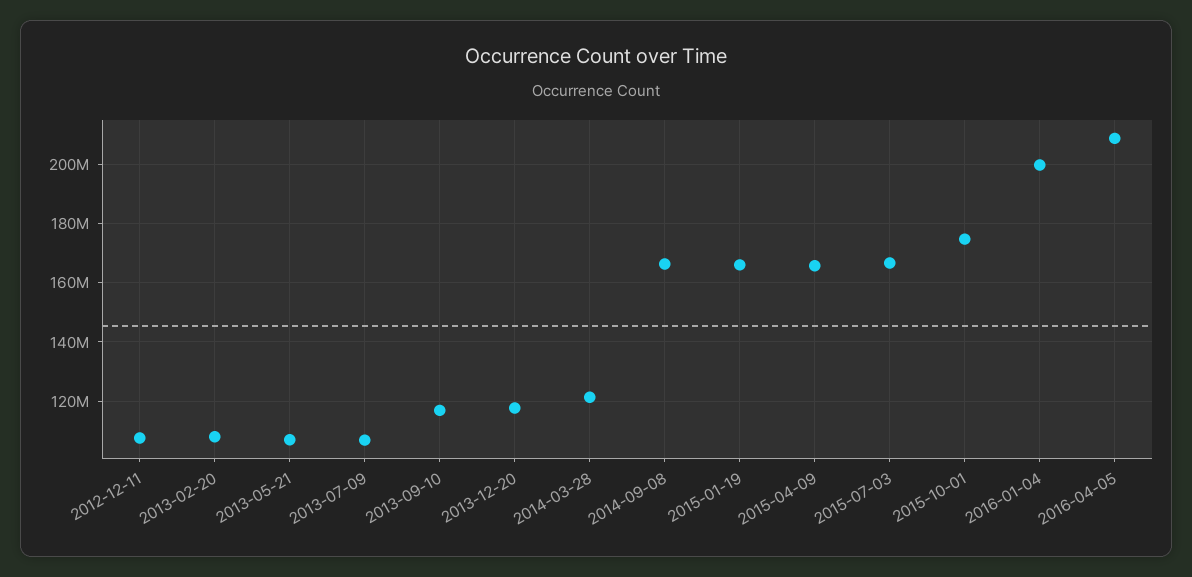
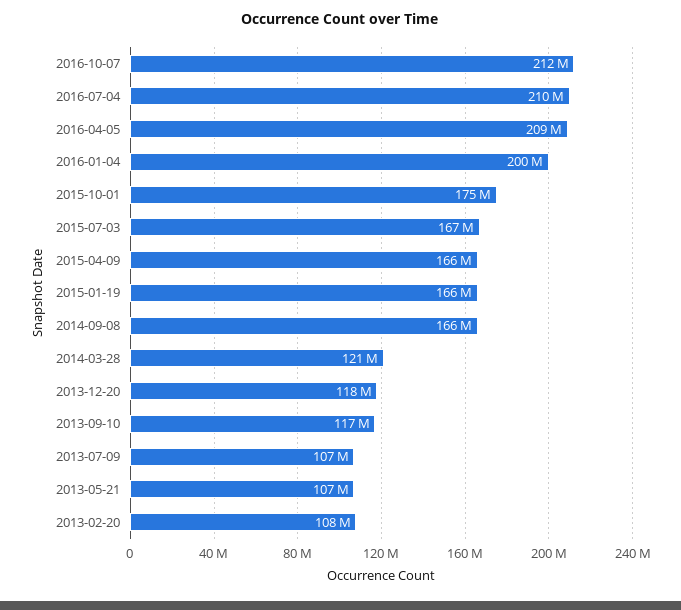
2012-12-11: 107500000 -> none
2016-10-07: none -> 212000000
2016-07-04: none -> 210000000

